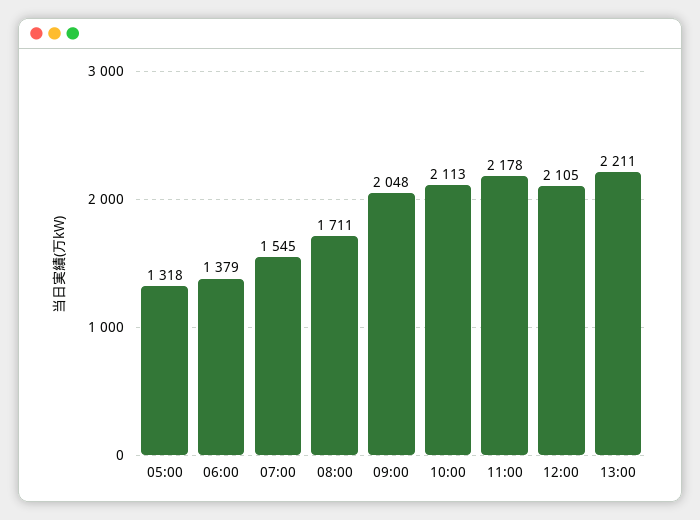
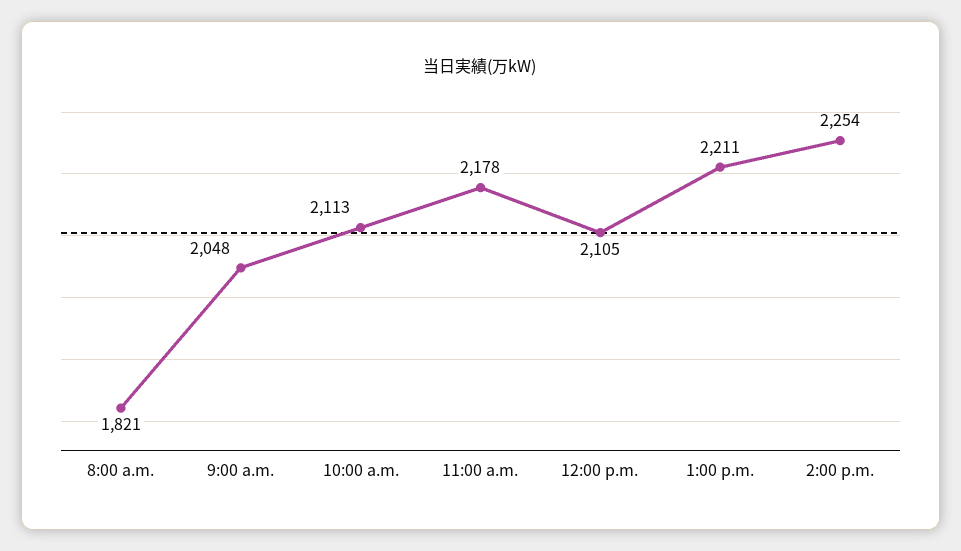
05:00: 1318 -> none
06:00: 1379 -> none
07:00: 1545 -> none
08:00: 1711 -> 1821
2:00 p.m.: none -> 2254

